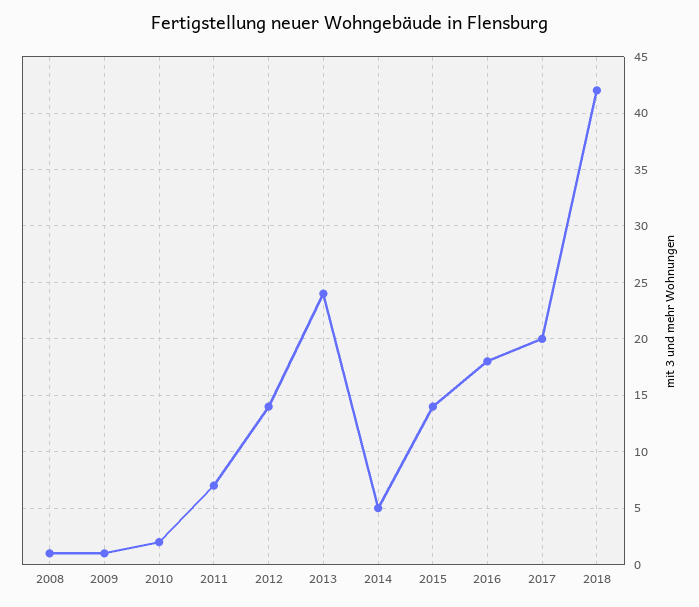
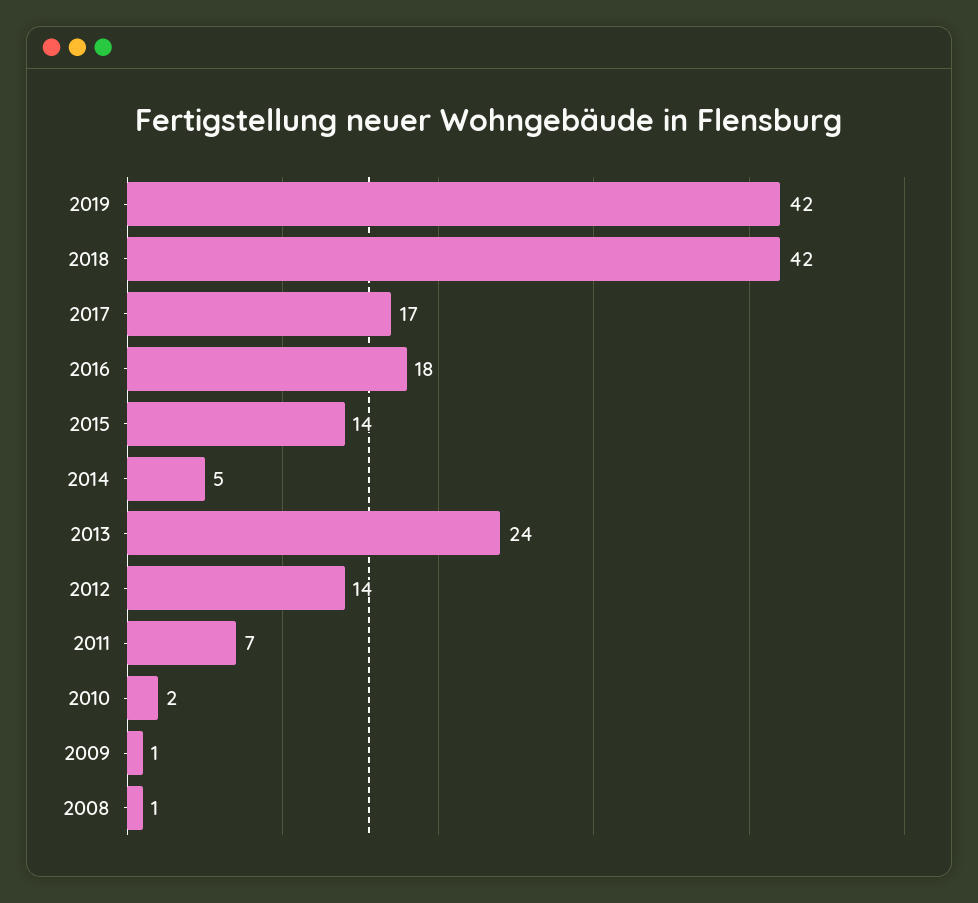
2017: 20 -> 17
2019: none -> 42

